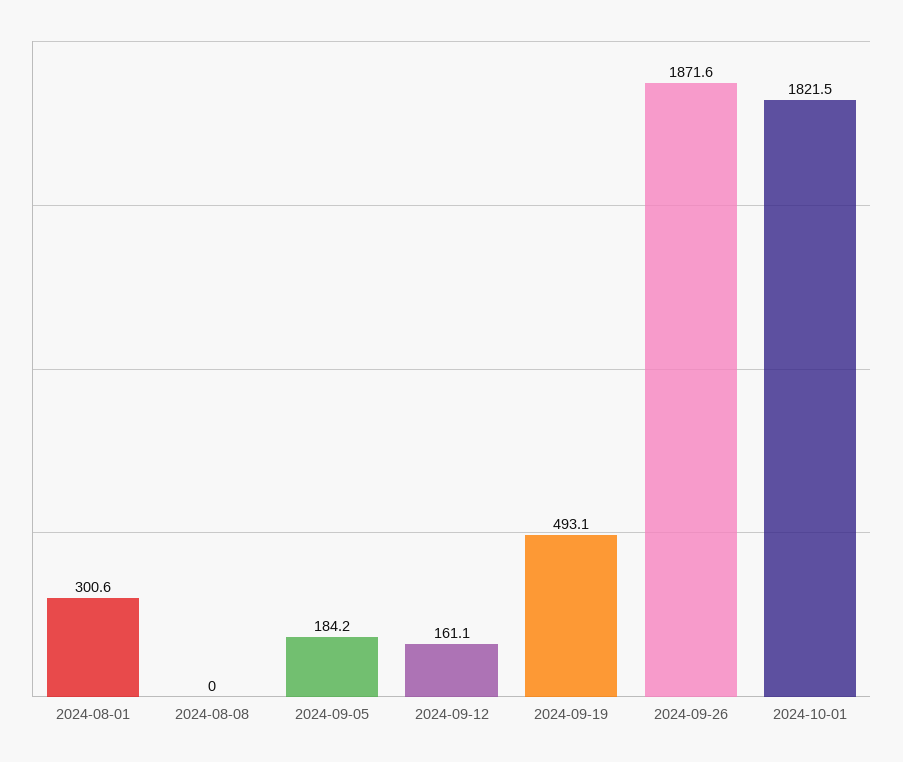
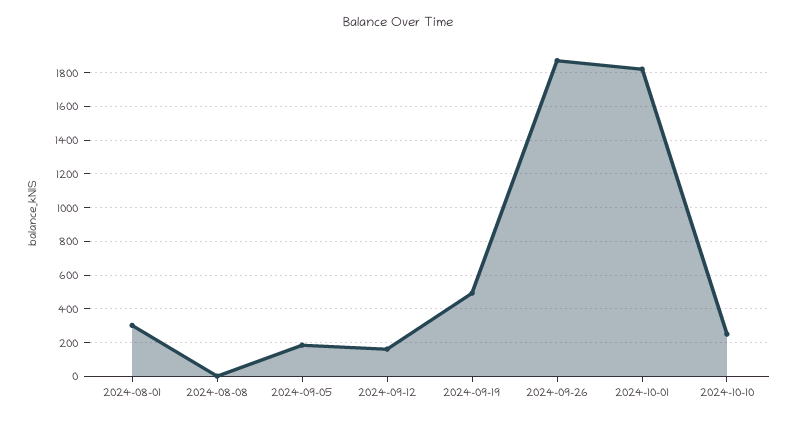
2024-10-10: none -> 250

